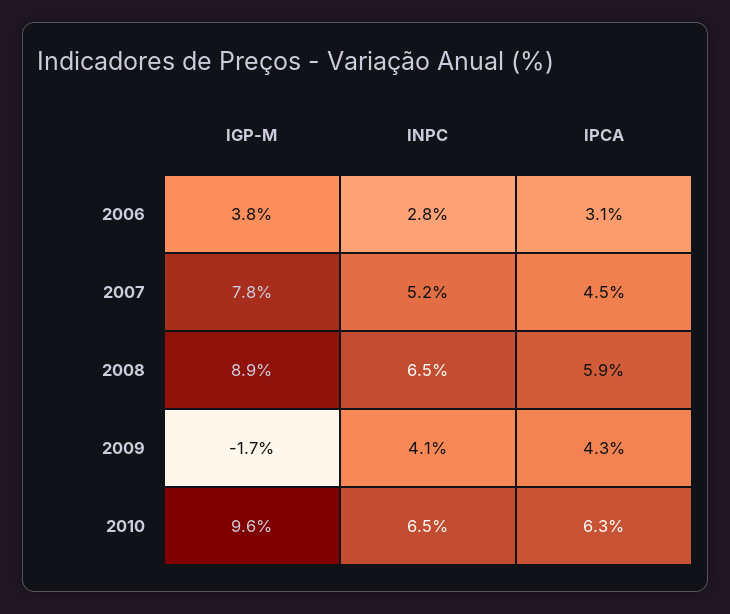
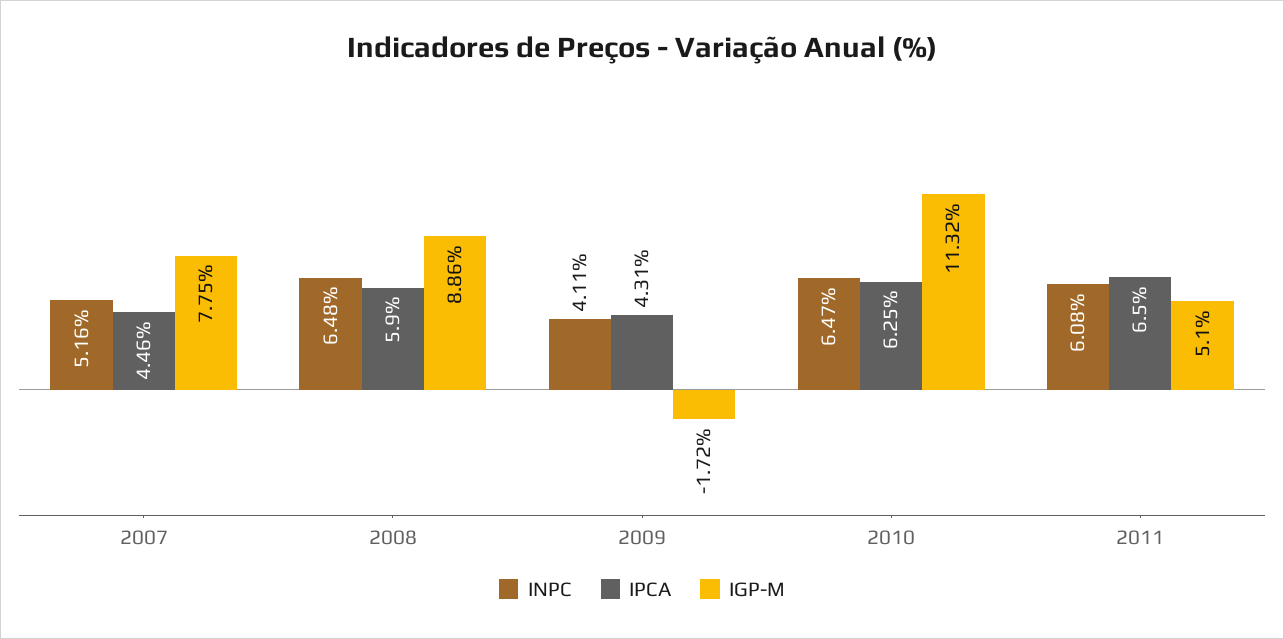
IGP-M, 2006: 3.8 -> none
INPC, 2006: 2.8 -> none
IPCA, 2006: 3.1 -> none
IGP-M, 2010: 9.6 -> 11.32
INPC, 2011: none -> 6.08
IPCA, 2011: none -> 6.5
IGP-M, 2011: none -> 5.1

